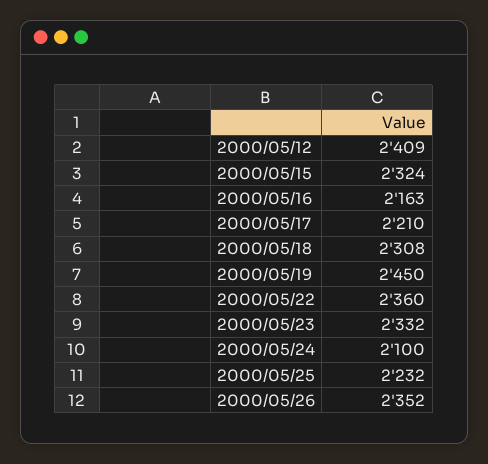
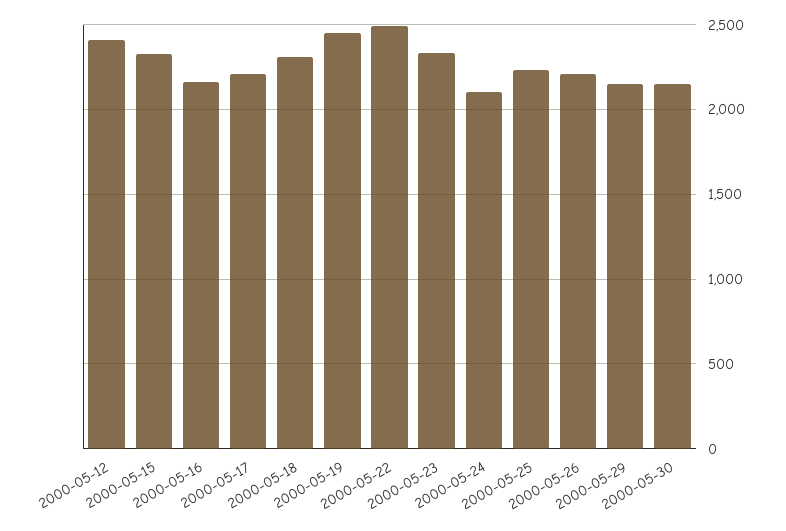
2000/05/22: 2360 -> 2500
2000/05/26: 2352 -> 2200
2000-05-29: none -> 2150
2000-05-30: none -> 2150

